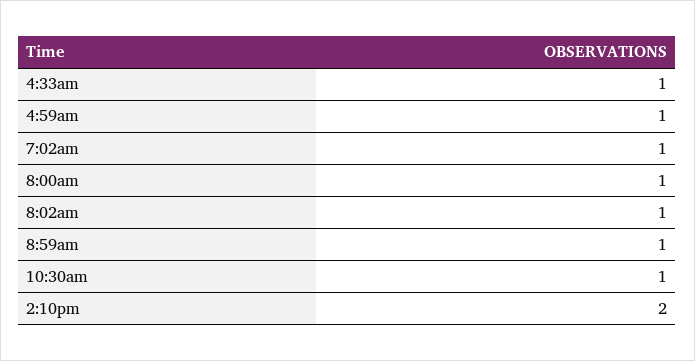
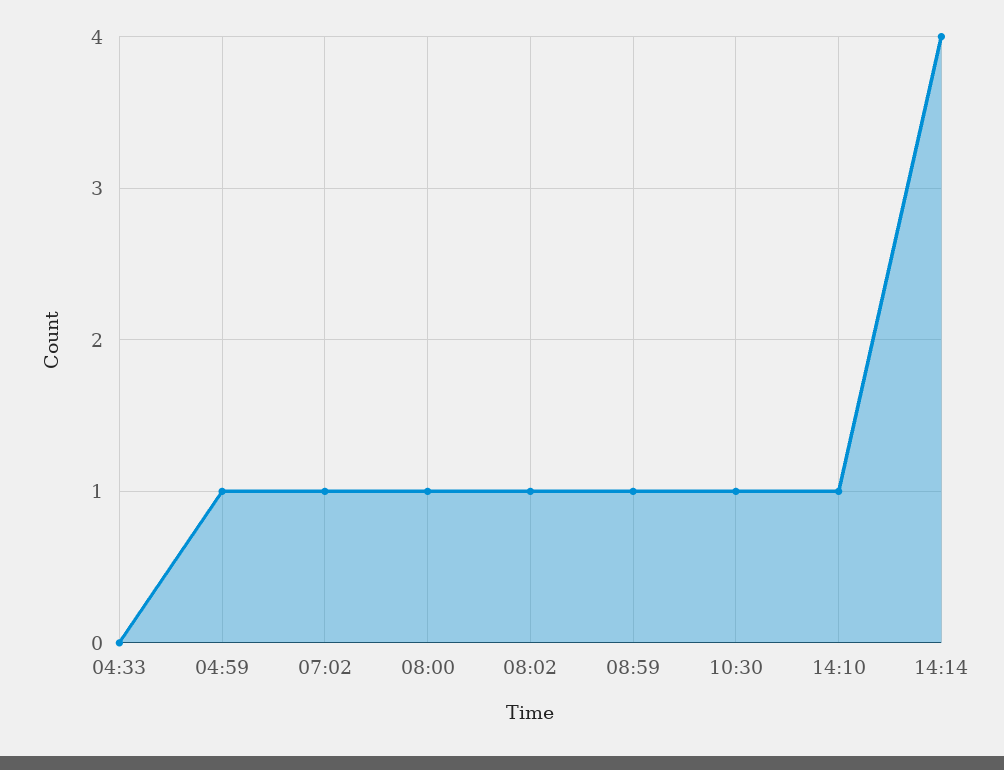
4:33am: 1 -> 0
2:10pm: 2 -> 1
14:14: none -> 4

